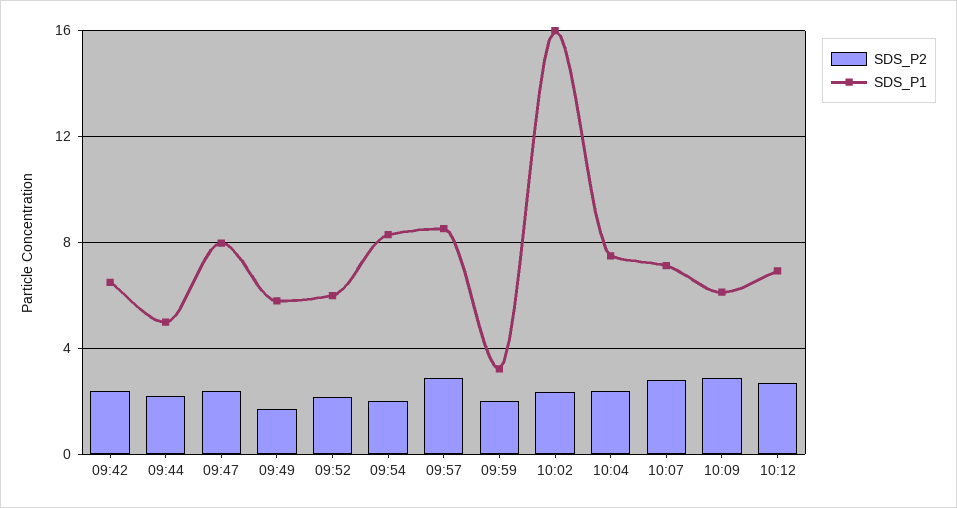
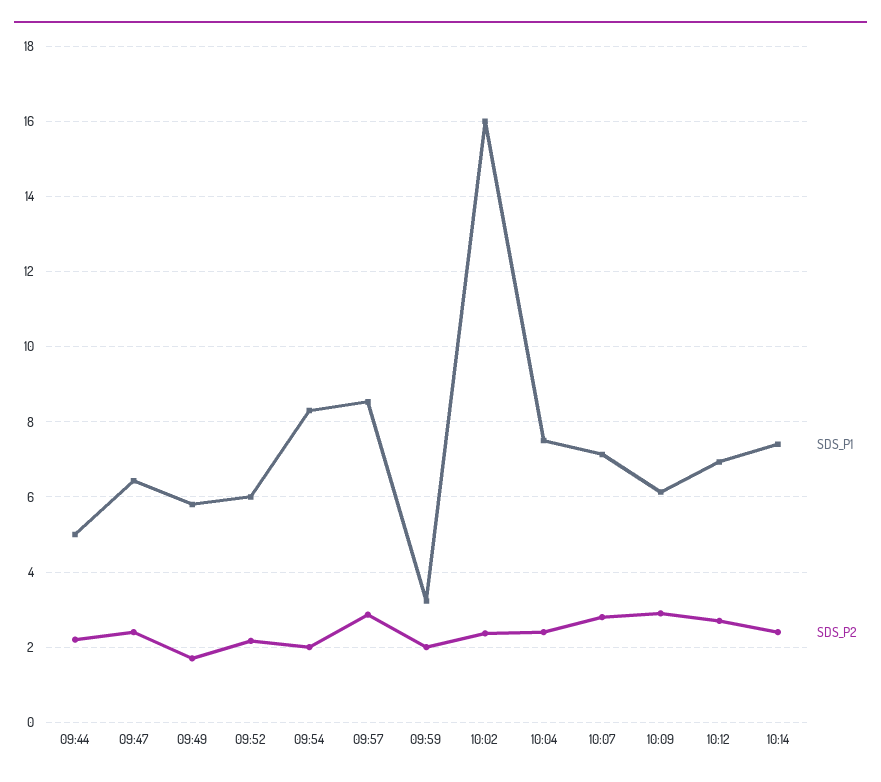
SDS_P2, 09:42: 2.5 -> none
SDS_P1, 09:42: 6.5 -> none
SDS_P1, 09:47: 8 -> 6.4
SDS_P1, 10:14: none -> 7.4
SDS_P2, 10:14: none -> 2.4

